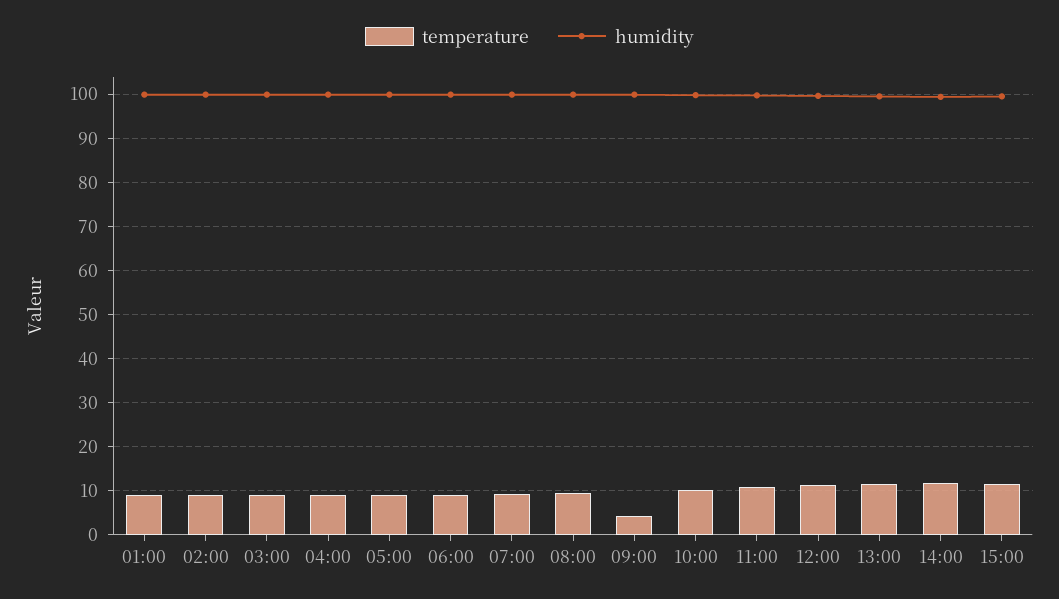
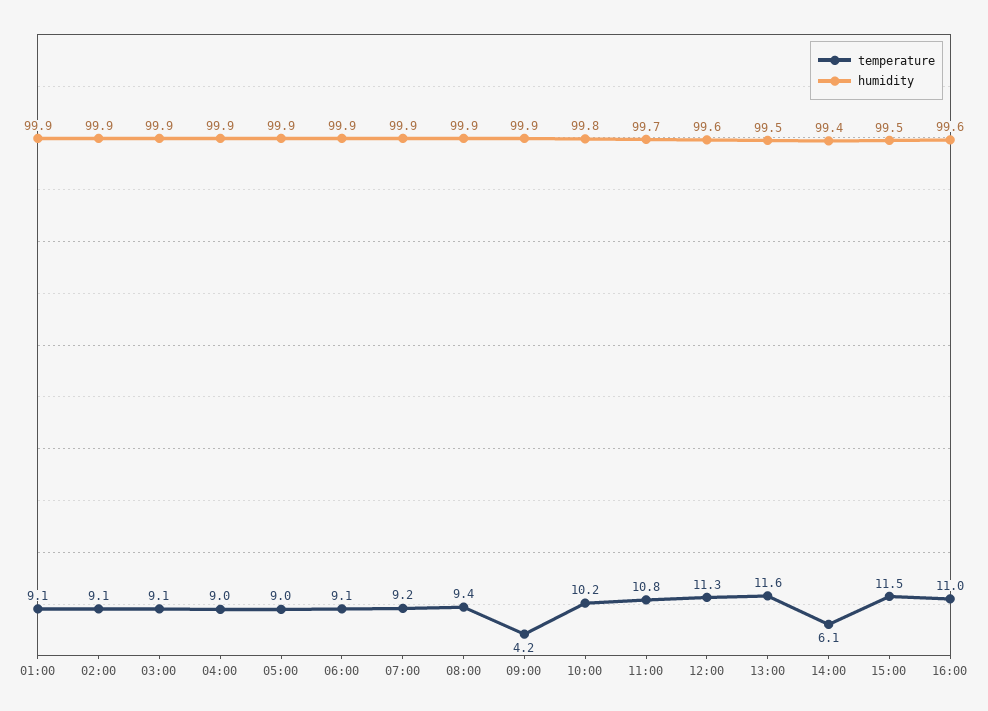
temperature, 14:00: 12 -> 6.1
temperature, 16:00: none -> 11
humidity, 16:00: none -> 99.6

